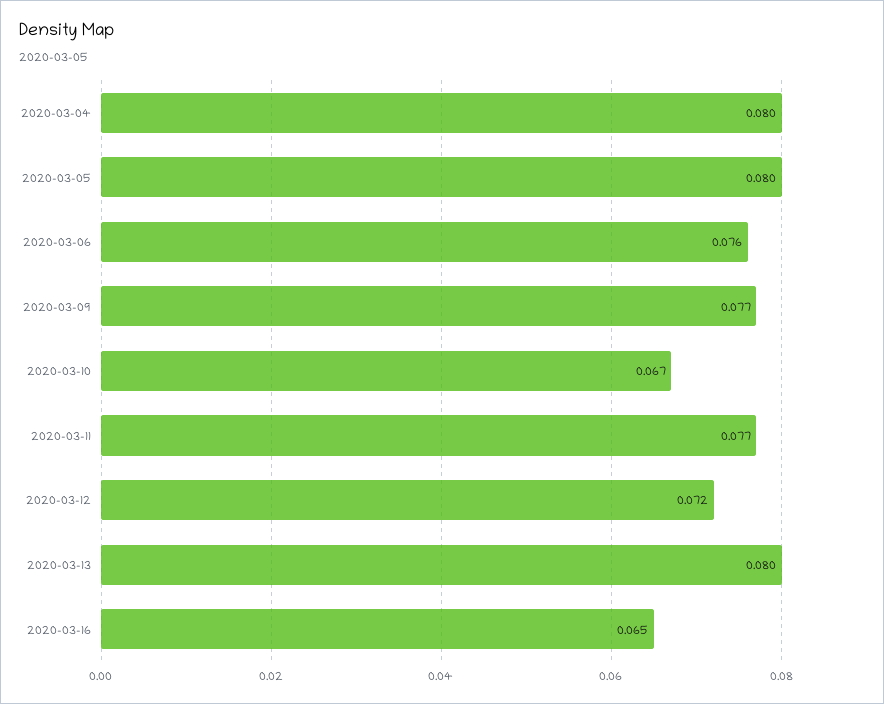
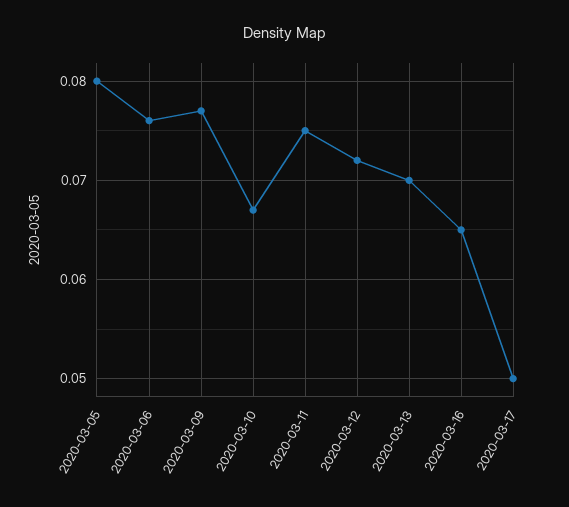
2020-03-04: 0.08 -> none
2020-03-11: 0.077 -> 0.075
2020-03-13: 0.08 -> 0.07
2020-03-17: none -> 0.05

